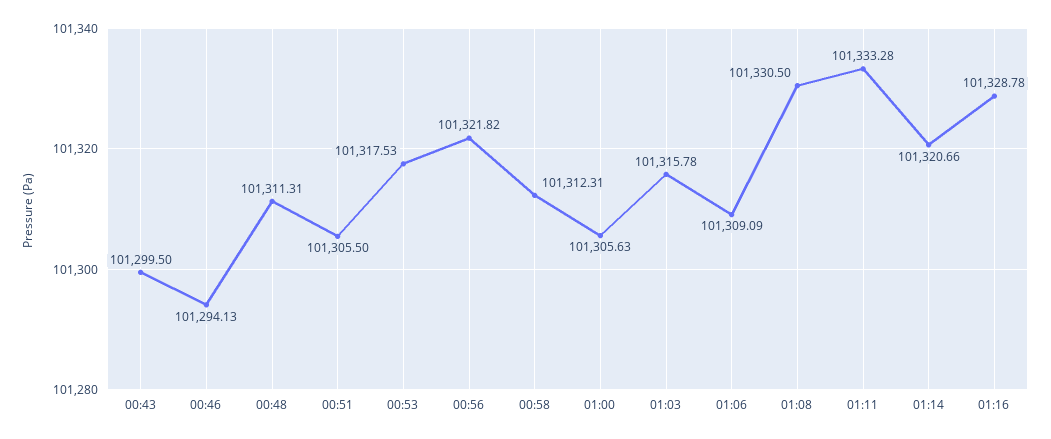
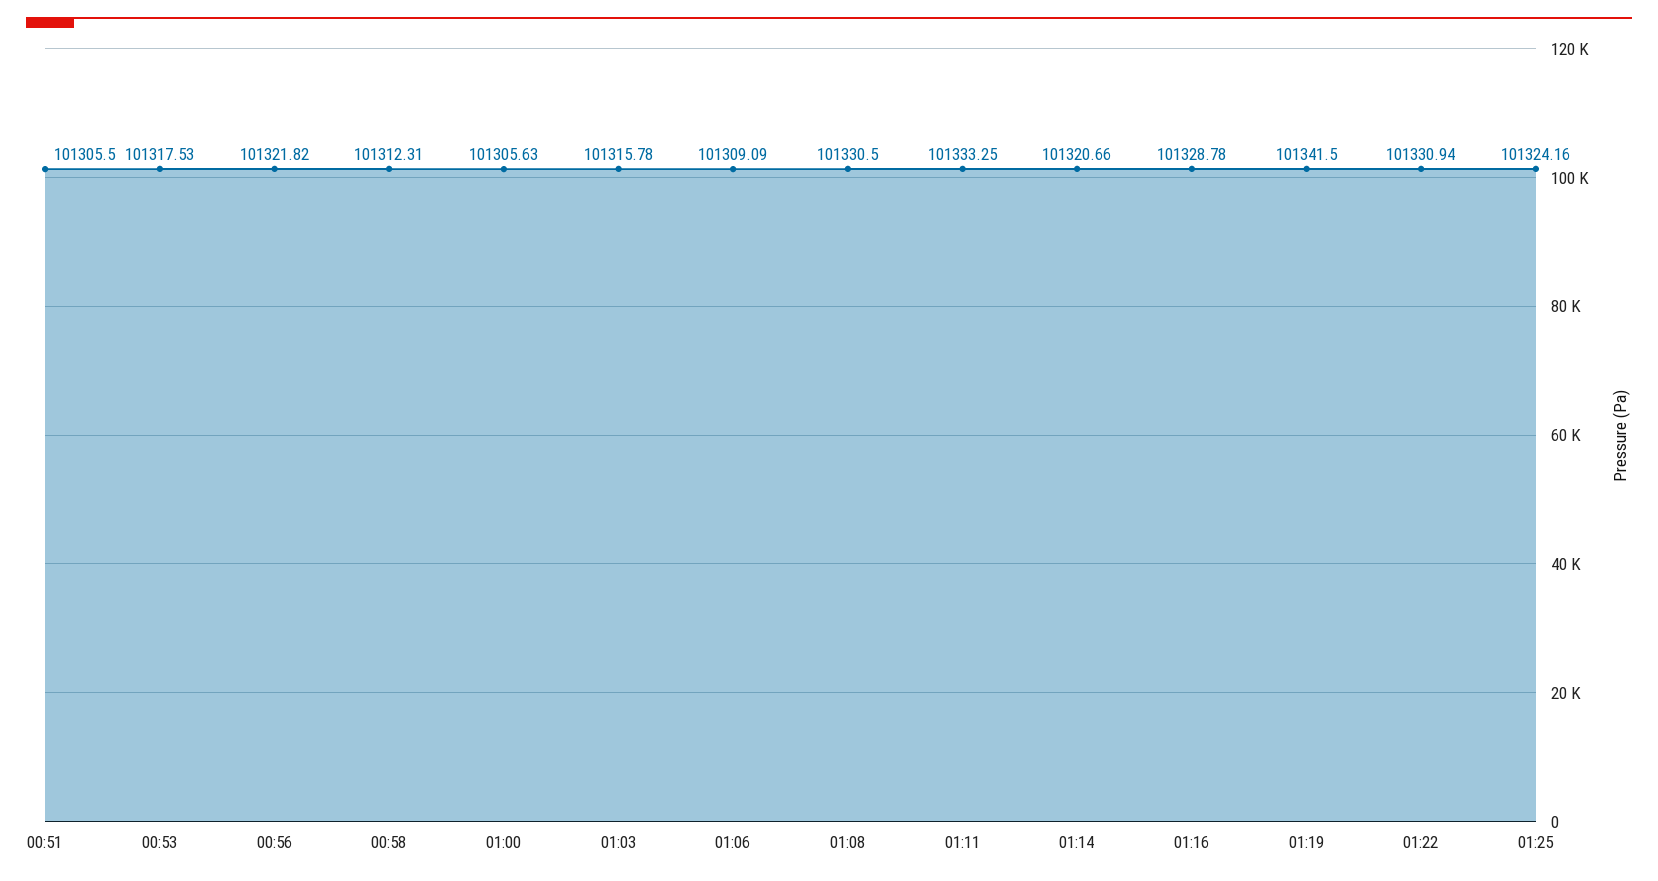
00:43: 101299.5 -> none
00:46: 101294.13 -> none
00:48: 101311.31 -> none
01:11: 101333.28 -> 101333.25
01:19: none -> 101341.5
01:22: none -> 101330.94
01:25: none -> 101324.16

